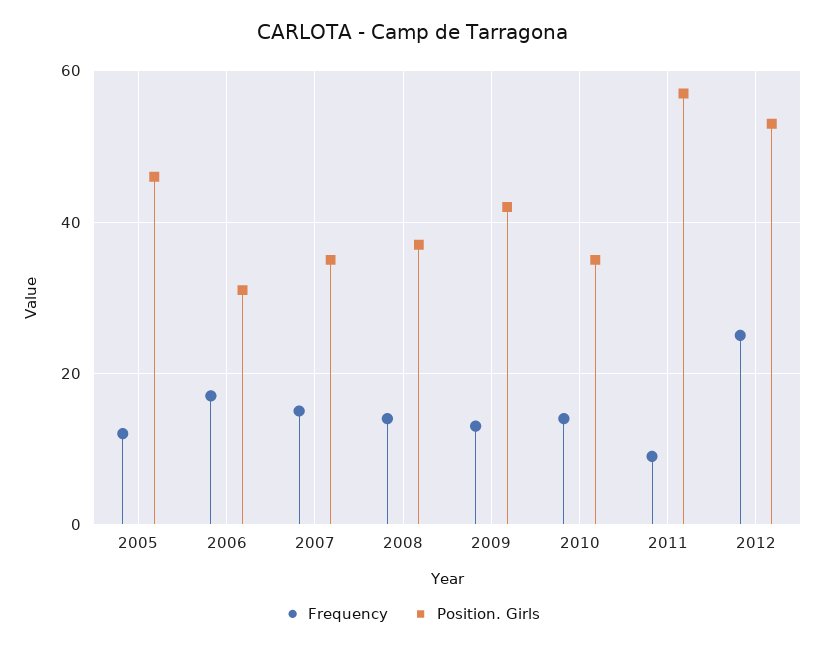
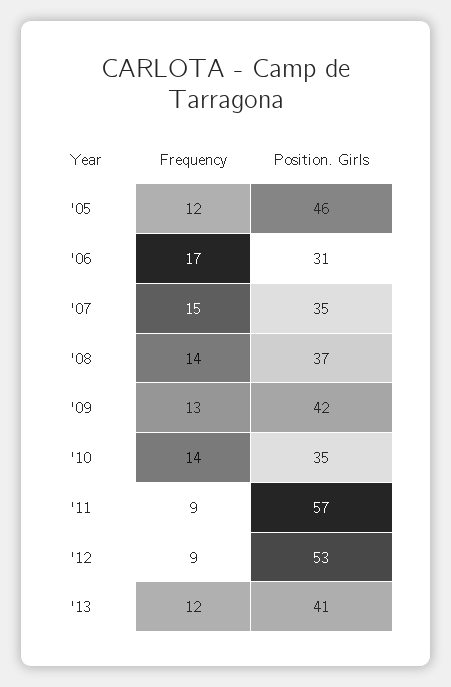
Frequency, 2012: 25 -> 9
Frequency, '13: none -> 12
Position. Girls, '13: none -> 41

